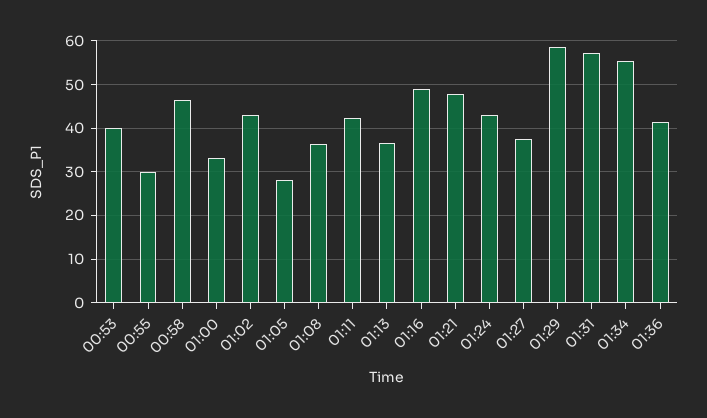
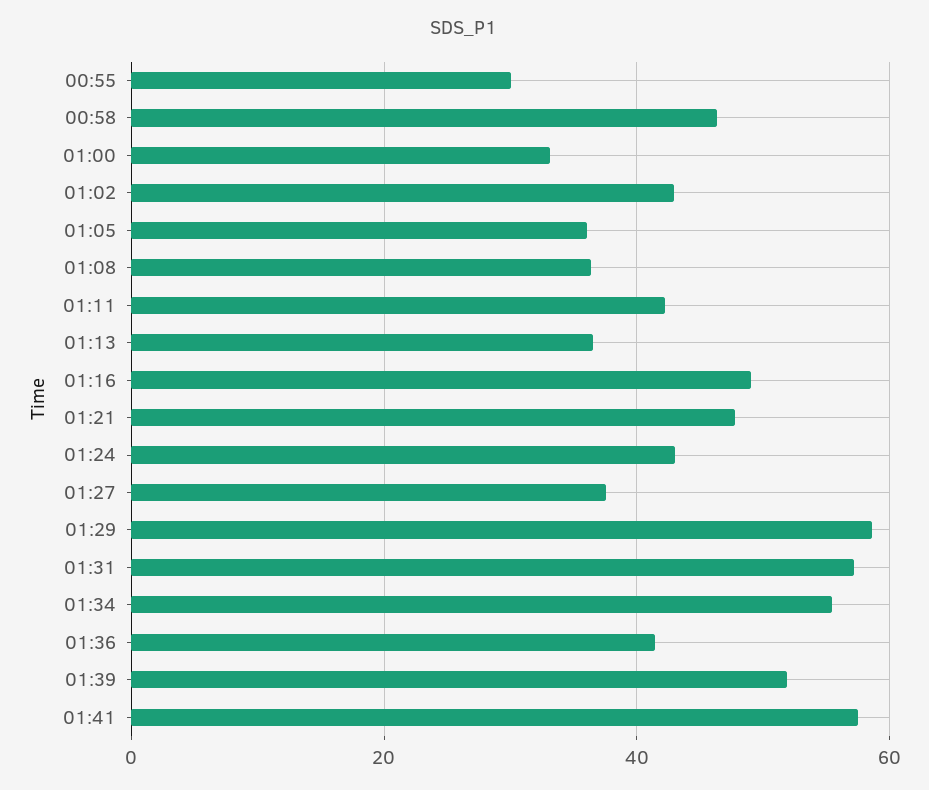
00:53: 40 -> none
01:05: 28 -> 36
01:39: none -> 52
01:41: none -> 58

